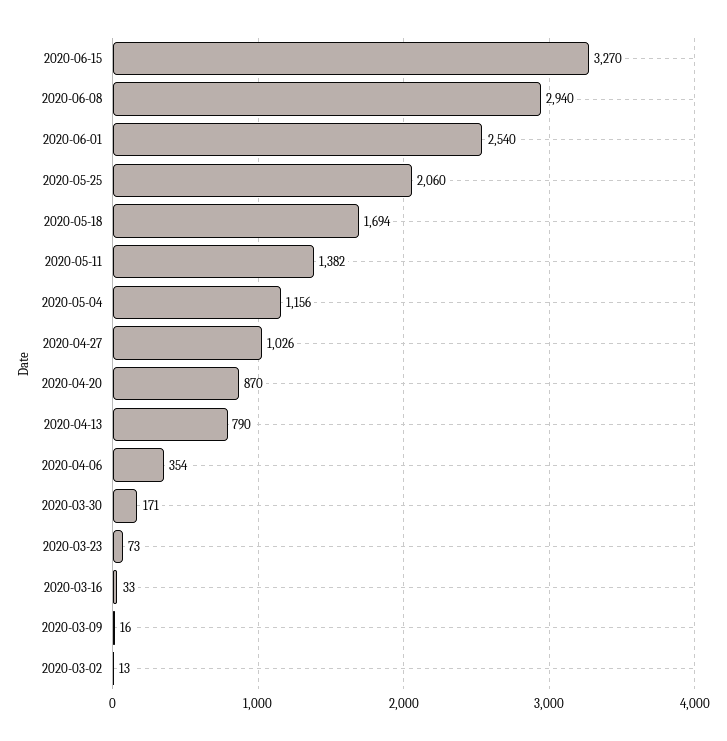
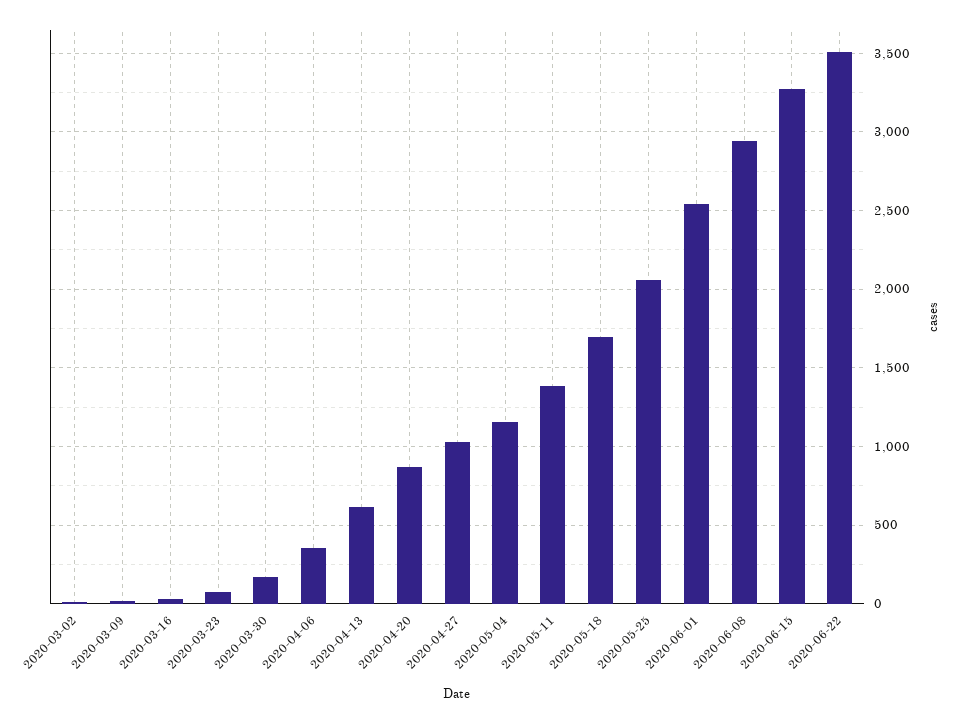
2020-04-13: 790 -> 600
2020-06-22: none -> 3500

